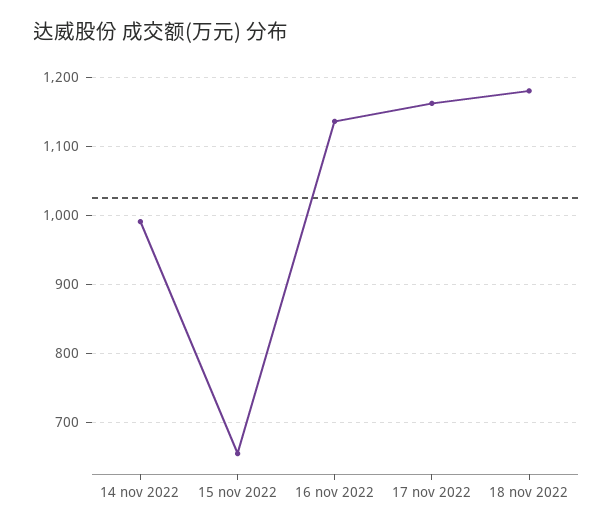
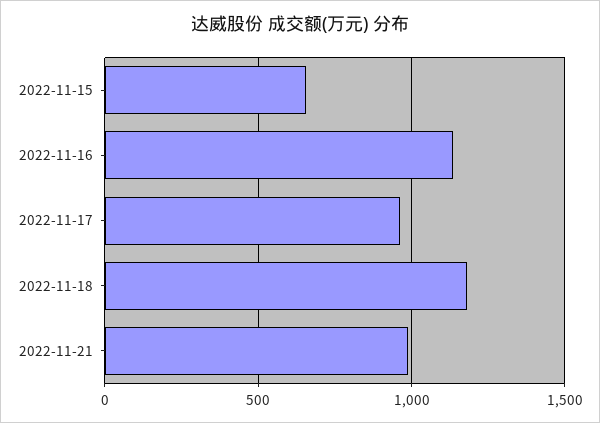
14 nov 2022: 990 -> none
17 nov 2022: 1160 -> 950
2022-11-21: none -> 1000

